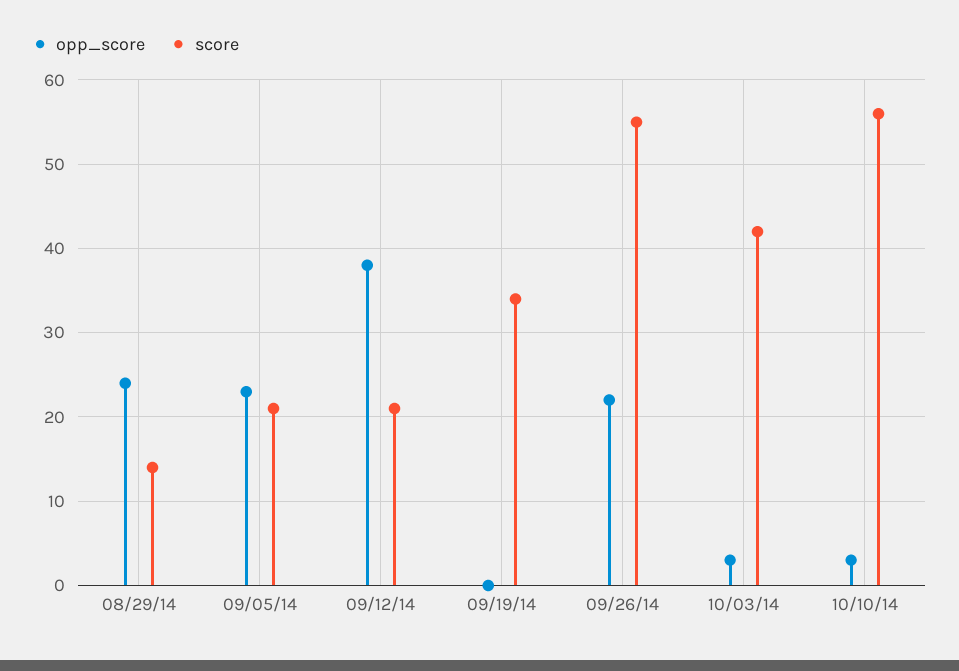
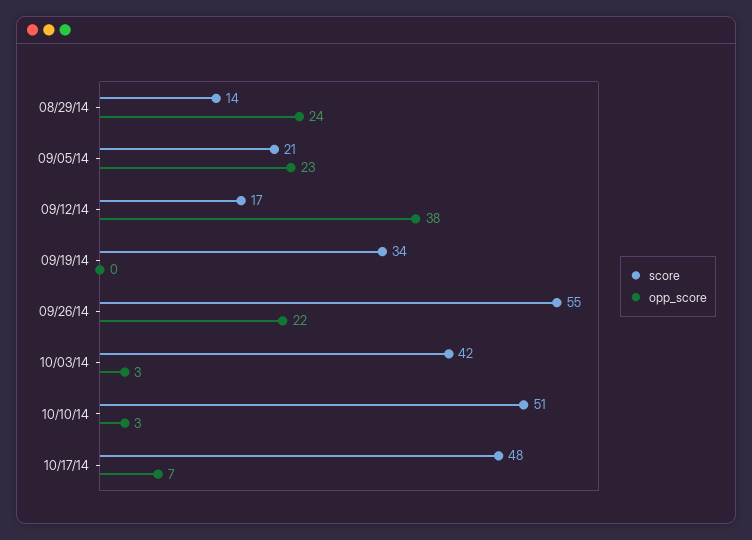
score, 09/12/14: 21 -> 17
score, 10/10/14: 56 -> 51
score, 10/17/14: none -> 48
opp_score, 10/17/14: none -> 7

